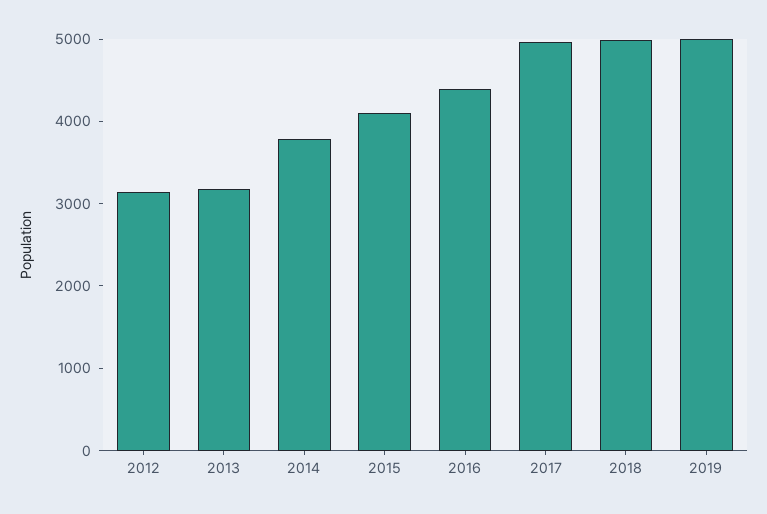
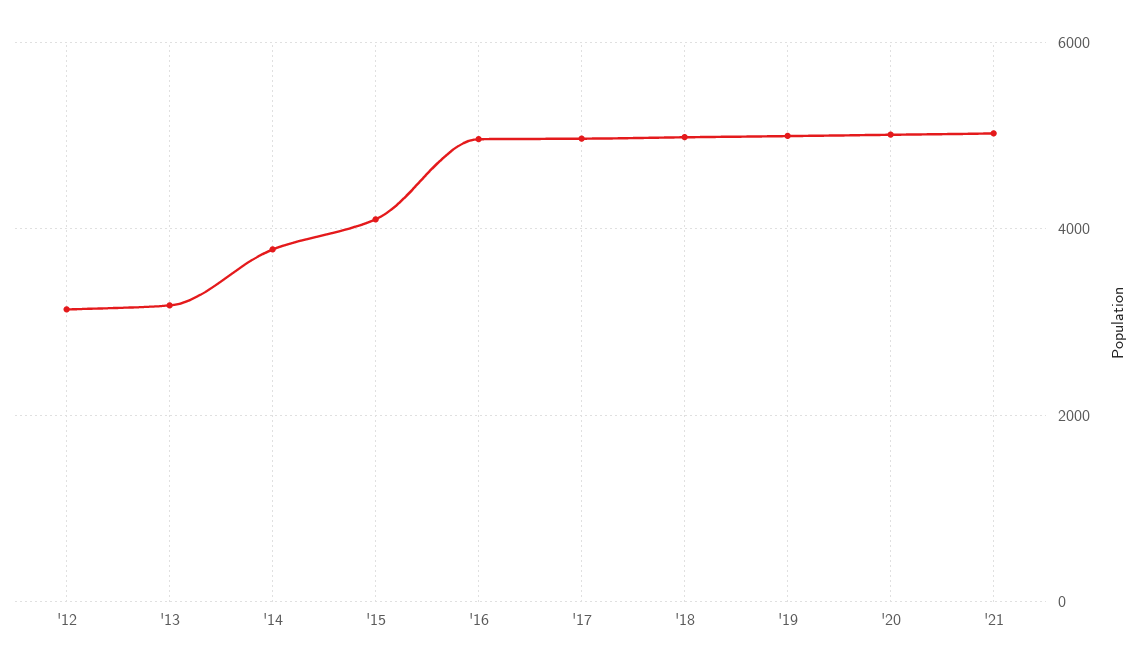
2016: 4400 -> 5000
'20: none -> 5000
'21: none -> 5000

